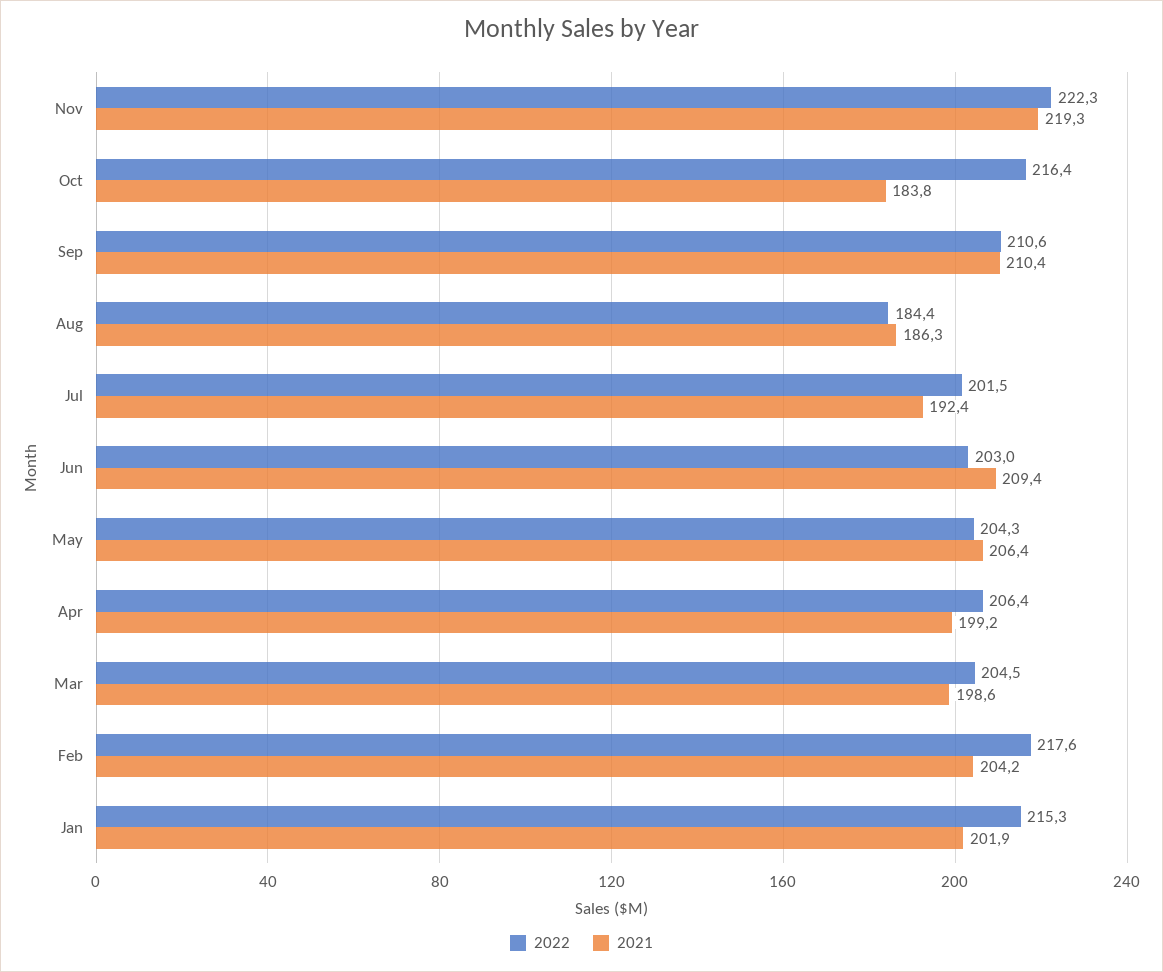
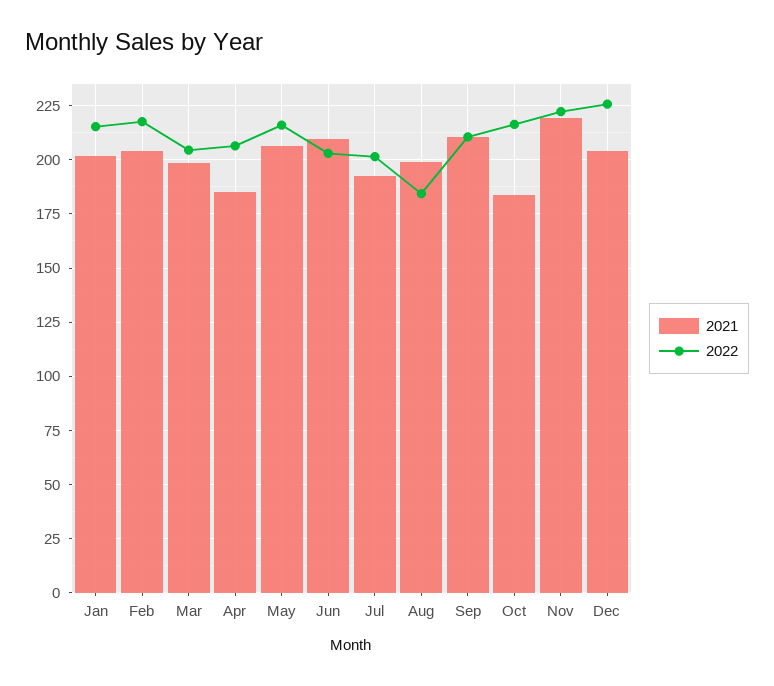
2021, Aug: 186.3 -> 200
2022, May: 204.3 -> 215
2021, Apr: 199.2 -> 185
2021, Dec: none -> 205
2022, Dec: none -> 225

